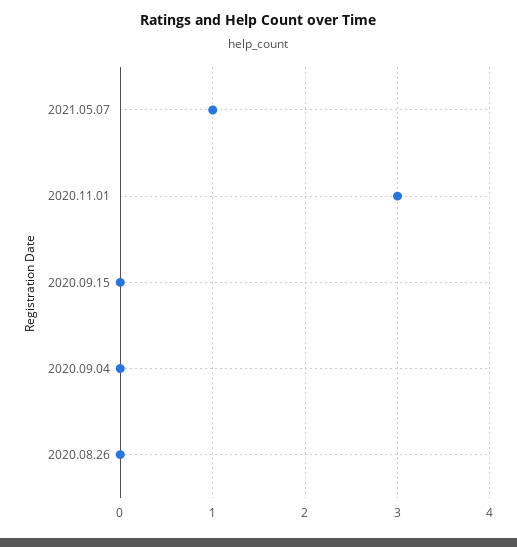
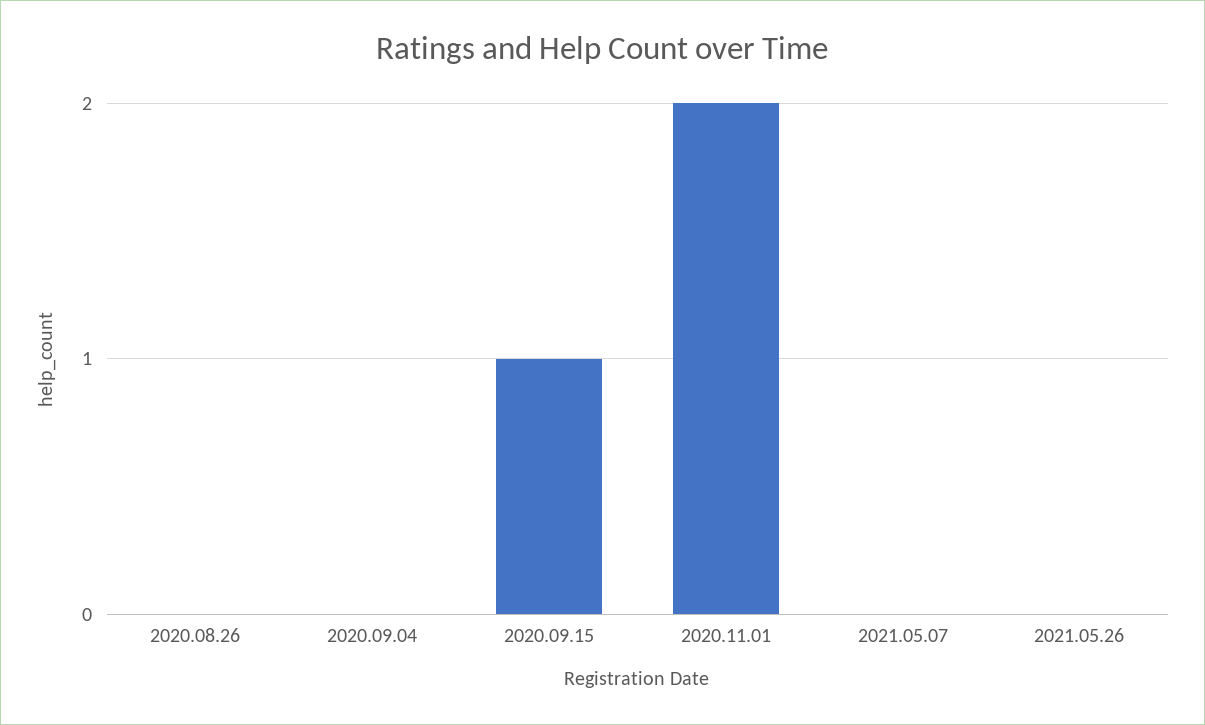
2021.05.07: 1 -> 0
2020.11.01: 3 -> 2
2020.09.15: 0 -> 1
2021.05.26: none -> 0

